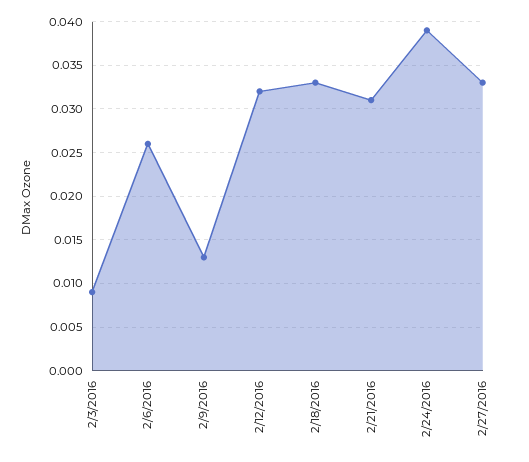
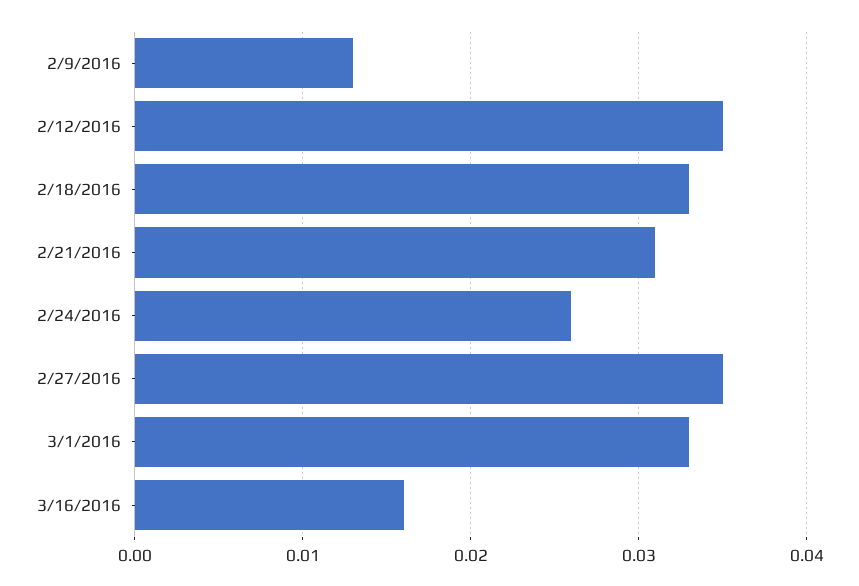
2/3/2016: 0.009 -> none
2/6/2016: 0.026 -> none
2/12/2016: 0.032 -> 0.035
2/24/2016: 0.039 -> 0.026
2/27/2016: 0.033 -> 0.035
3/1/2016: none -> 0.033
3/16/2016: none -> 0.016

